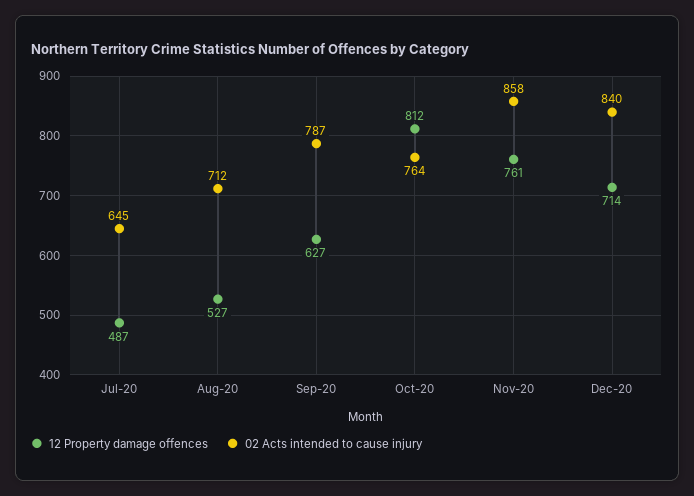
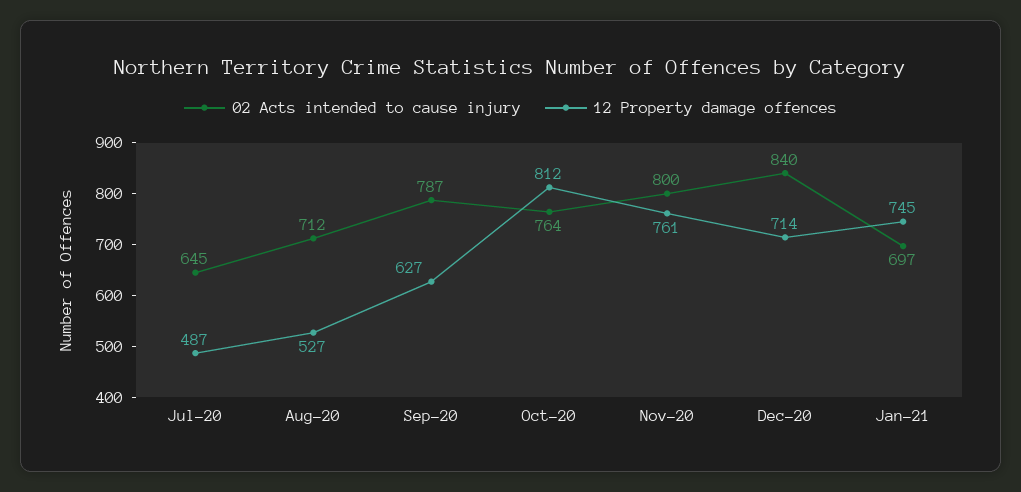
02 Acts intended to cause injury, Nov-20: 858 -> 800
02 Acts intended to cause injury, Jan-21: none -> 697
12 Property damage offences, Jan-21: none -> 745

